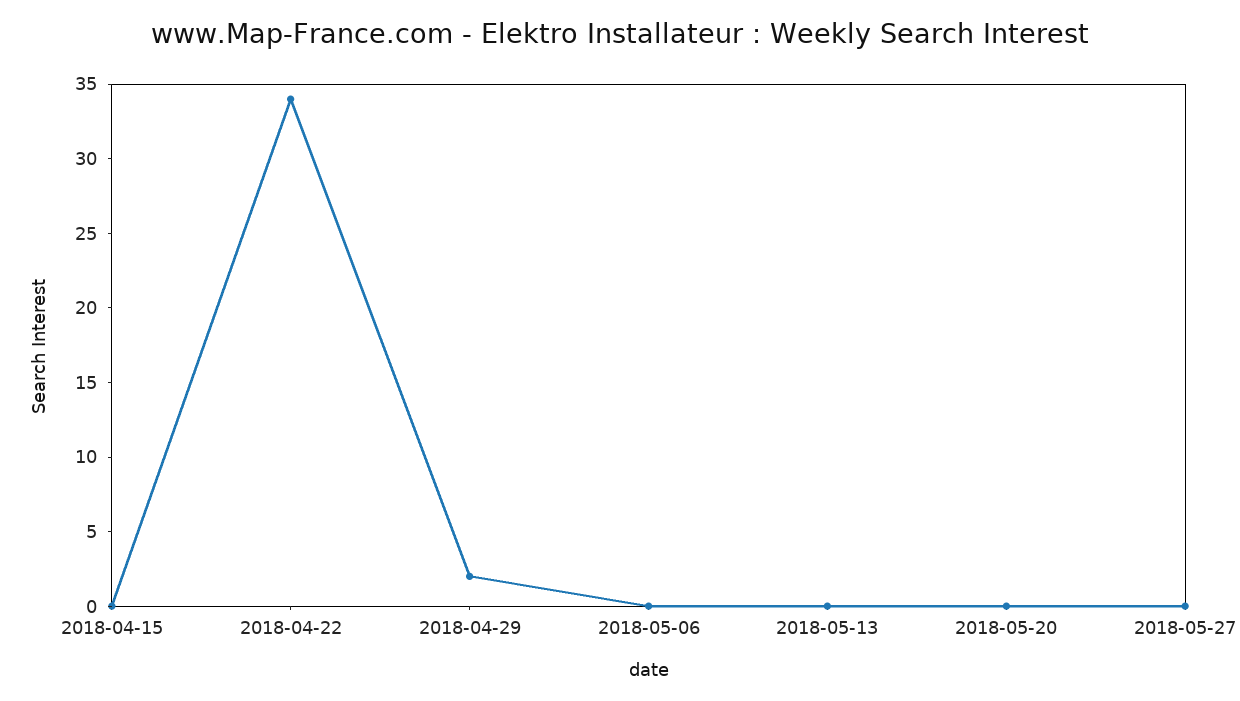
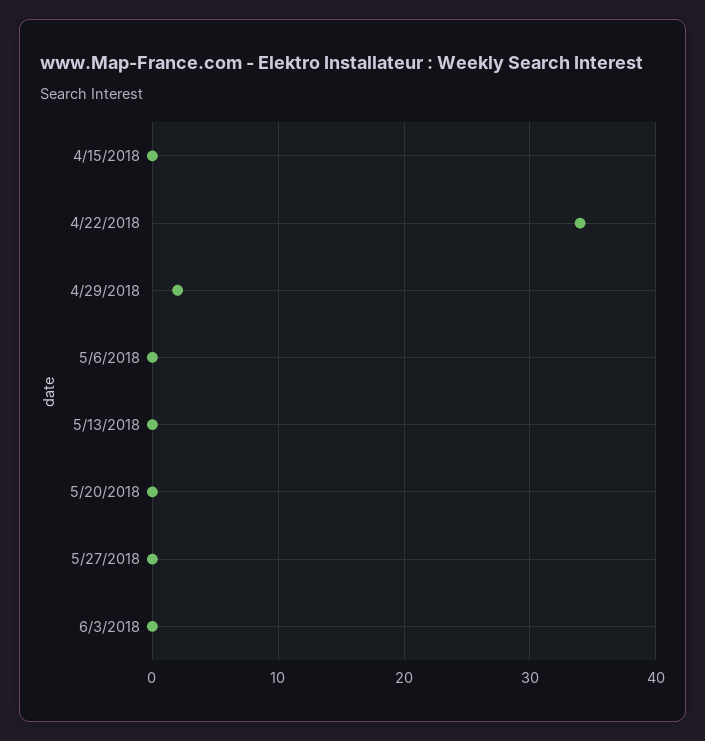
6/3/2018: none -> 0

